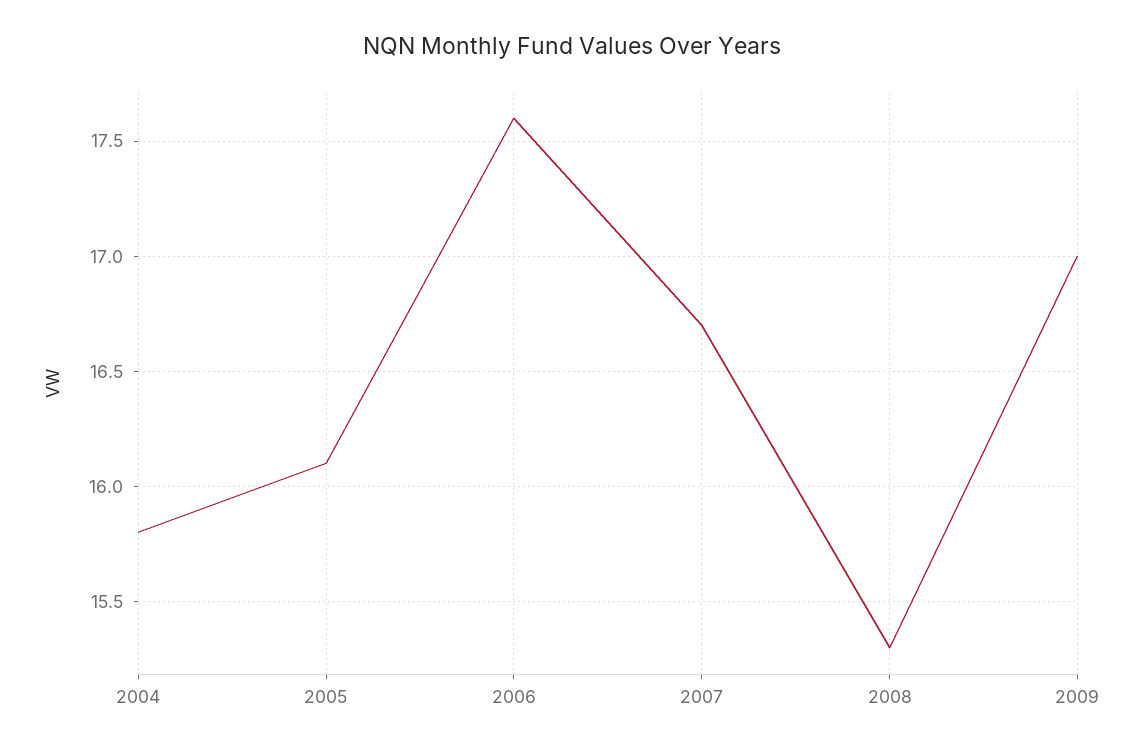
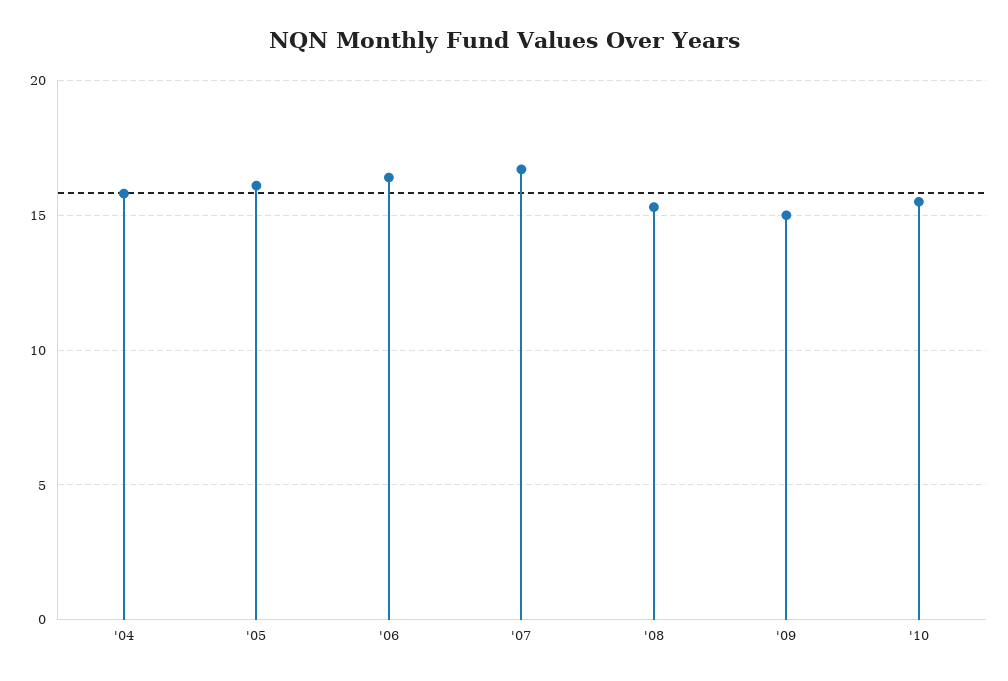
2006: 17.6 -> 16.5
2009: 17 -> 15
'10: none -> 15.5

